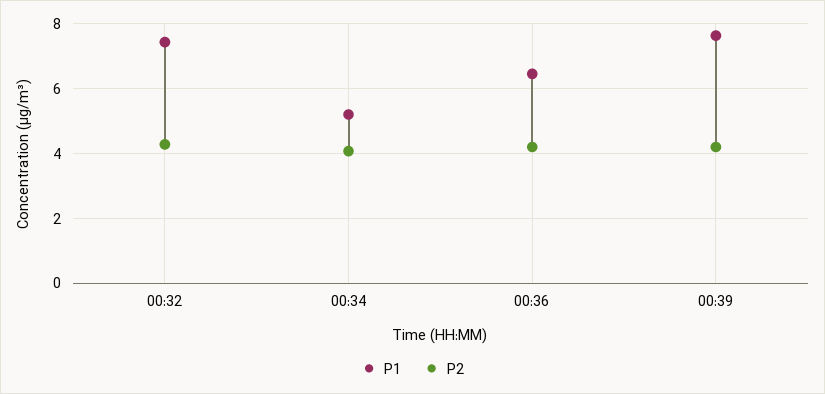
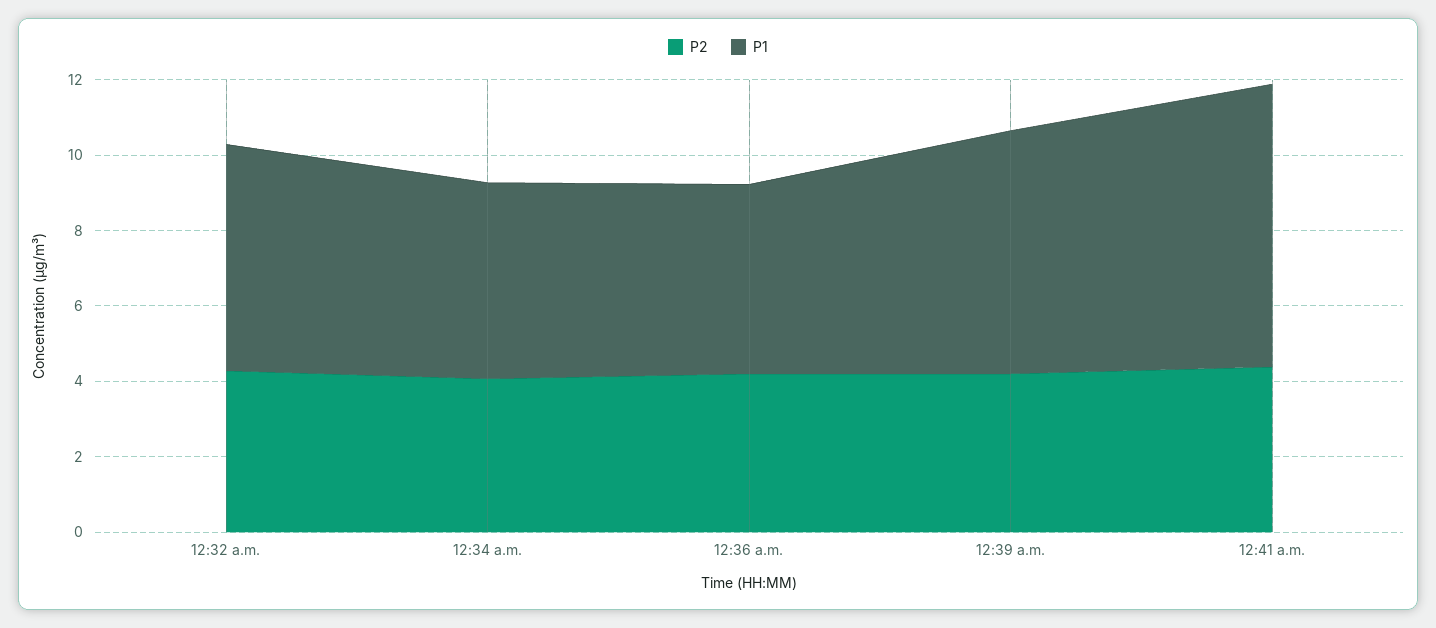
P1, 00:32: 7.4 -> 6
P1, 00:36: 6.4 -> 5
P1, 00:39: 7.6 -> 6.5
P2, 12:41 a.m.: none -> 4.5
P1, 12:41 a.m.: none -> 7.5

